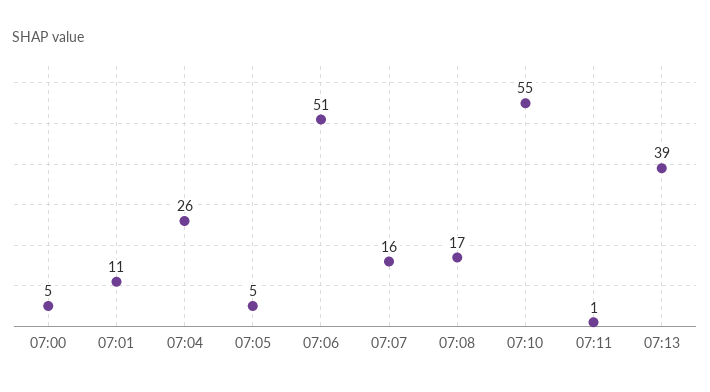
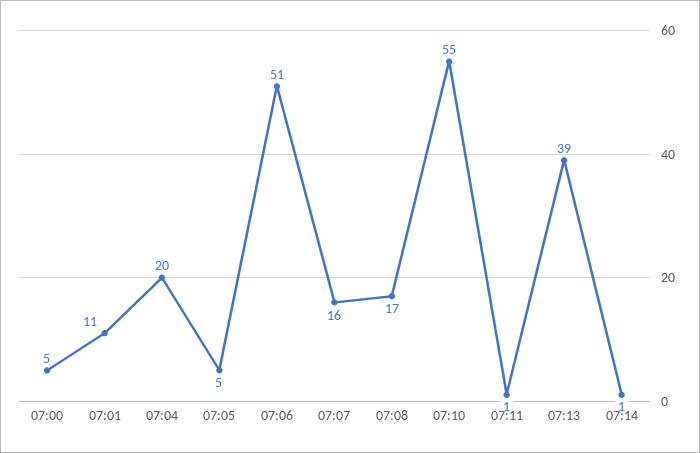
07:04: 26 -> 20
07:14: none -> 1

